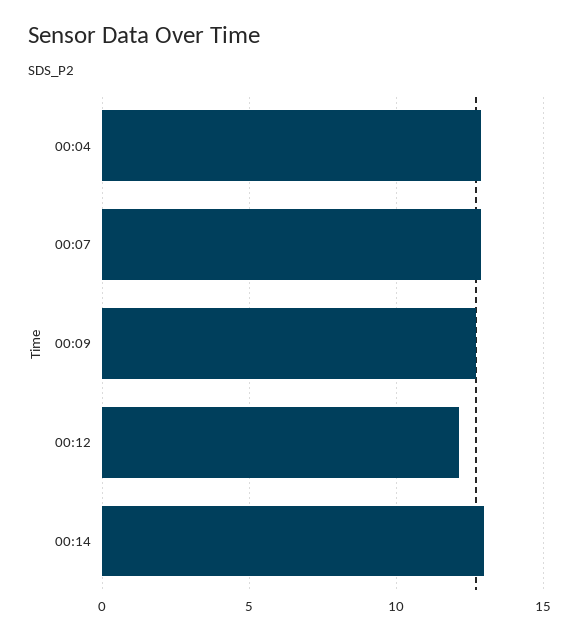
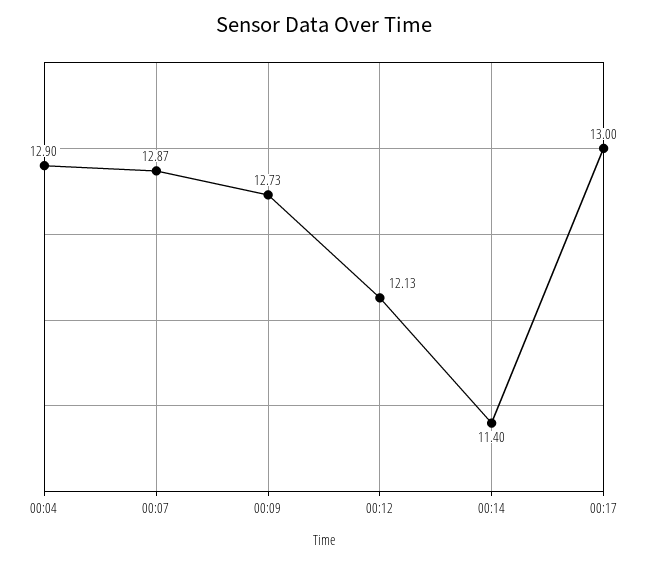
00:14: 13 -> 11.4
00:17: none -> 13

